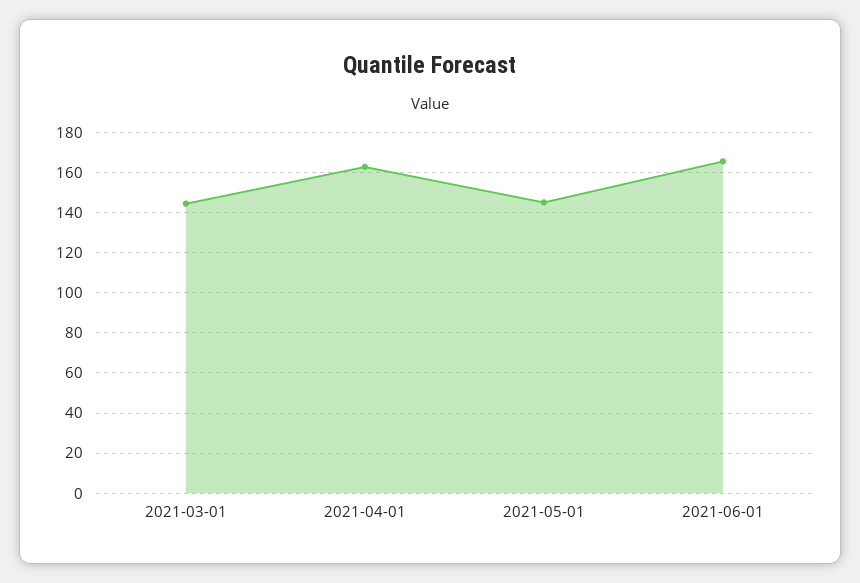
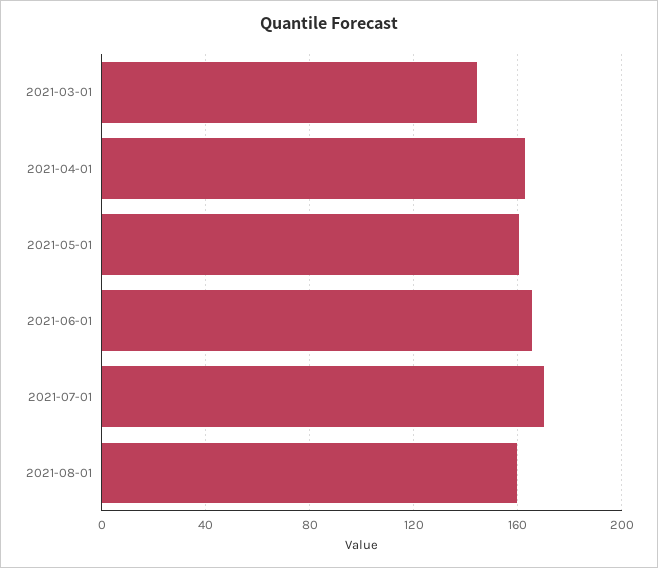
2021-05-01: 145 -> 160
2021-07-01: none -> 170
2021-08-01: none -> 160

